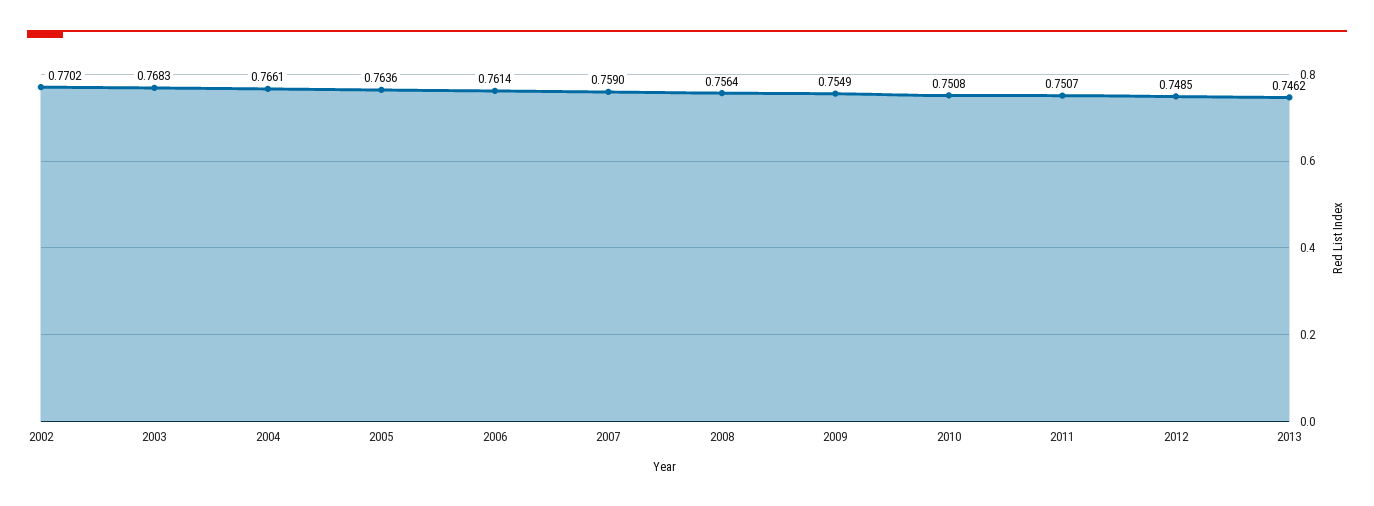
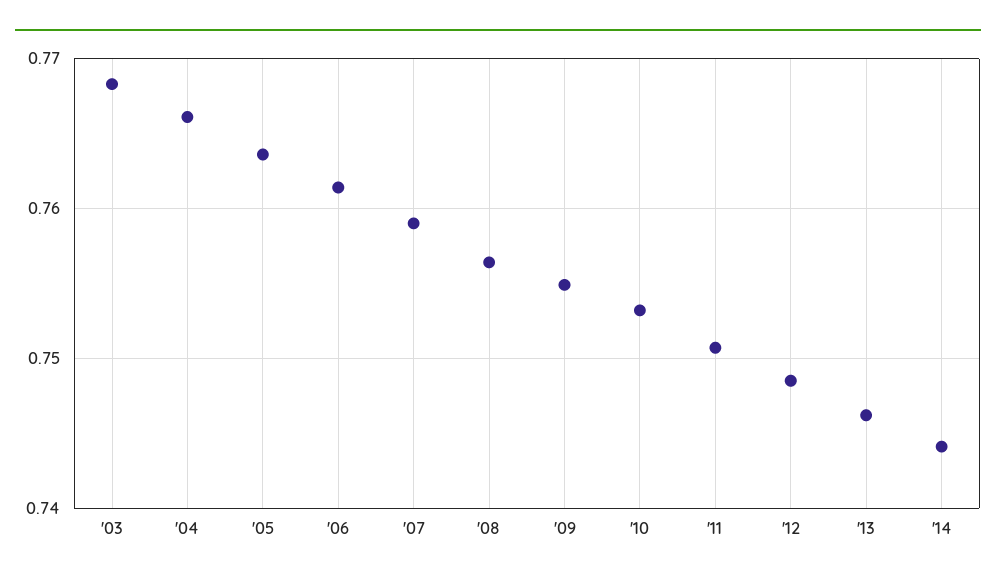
2002: 0.7702 -> none
2010: 0.7508 -> 0.753
'14: none -> 0.744

